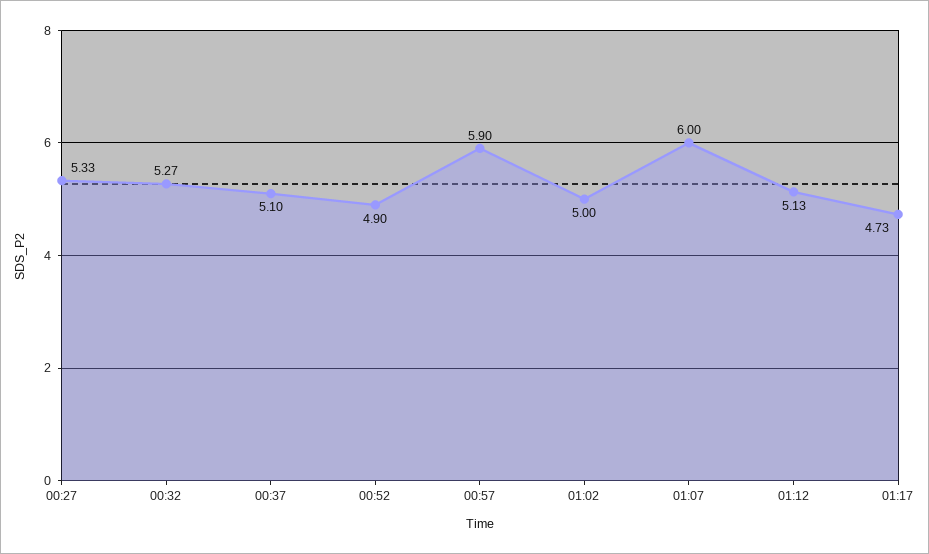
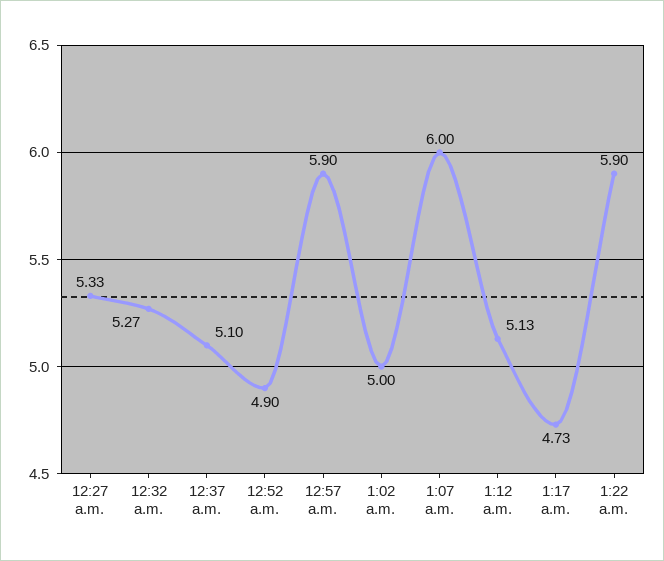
1:22 a.m.: none -> 5.9

